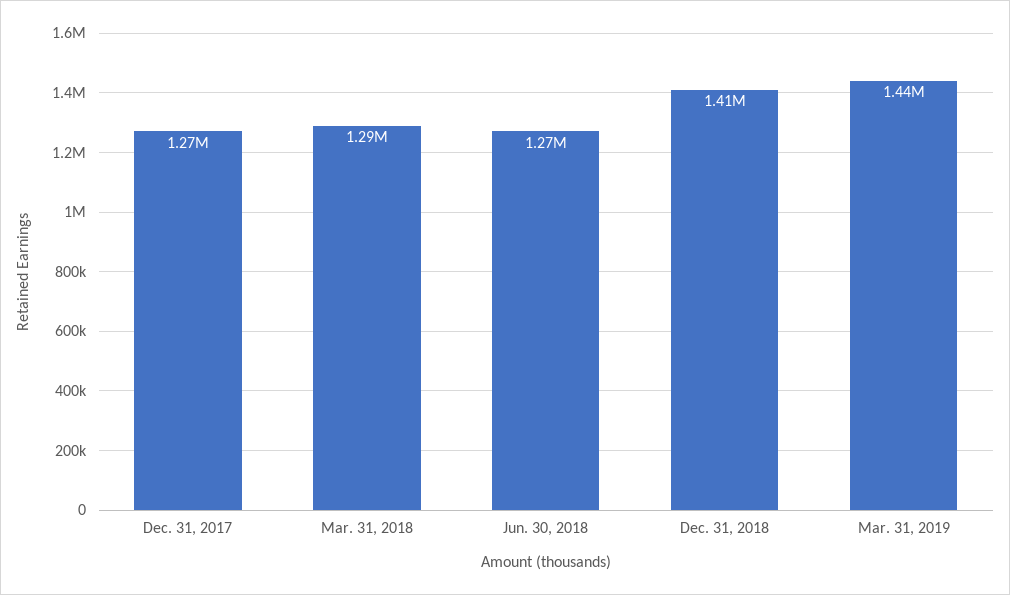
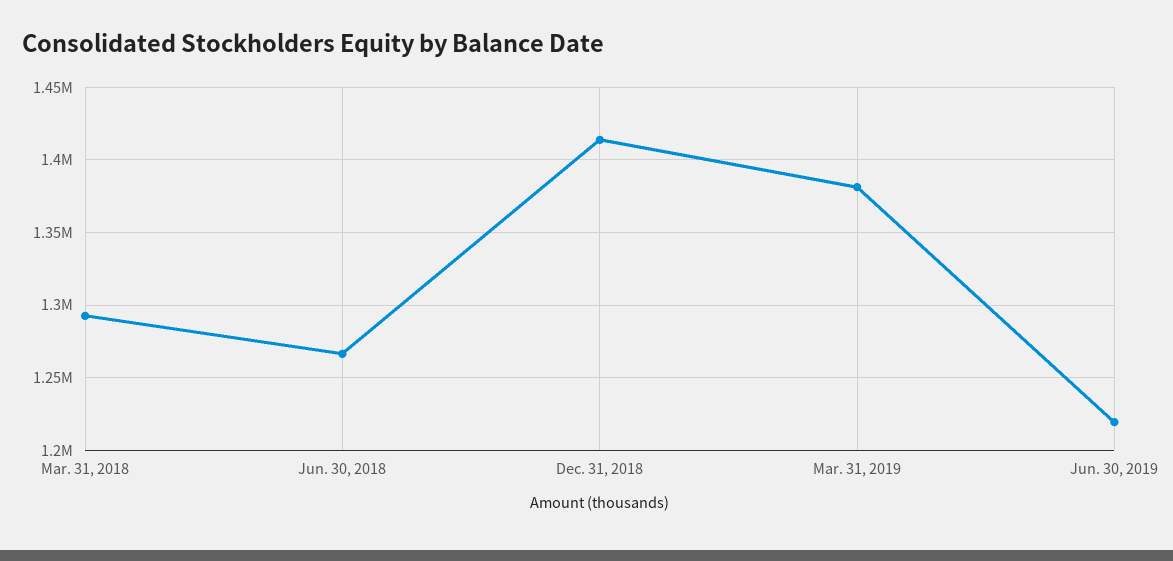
Dec. 31, 2017: 1270000 -> none
Mar. 31, 2019: 1440000 -> 1380000
Jun. 30, 2019: none -> 1220000

